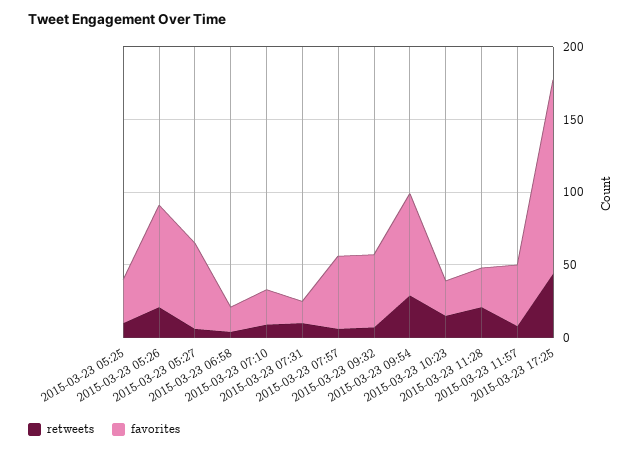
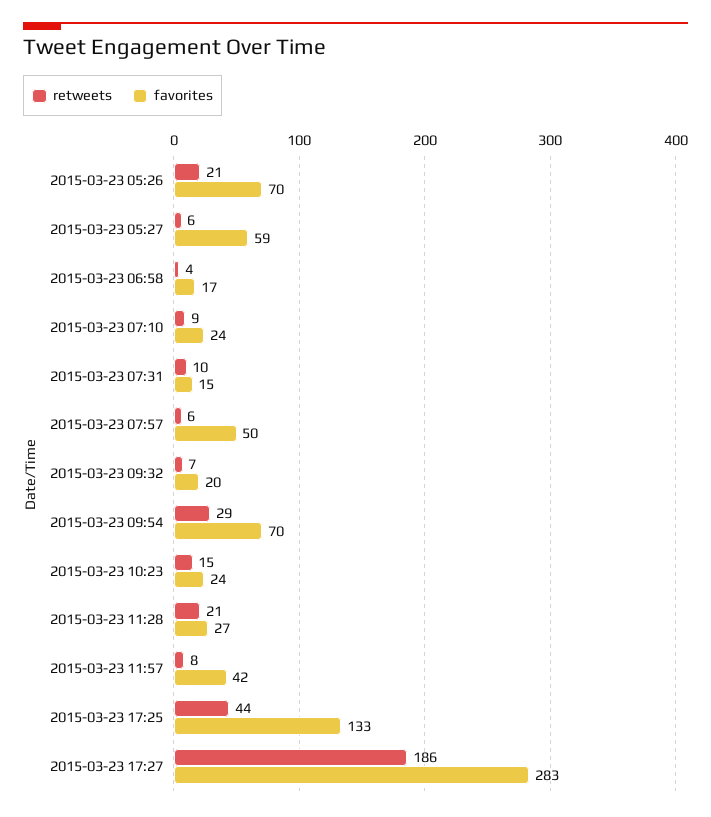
retweets, 2015-03-23 05:25: 10 -> none
favorites, 2015-03-23 05:25: 30 -> none
favorites, 2015-03-23 09:32: 50 -> 20
retweets, 2015-03-23 17:27: none -> 186
favorites, 2015-03-23 17:27: none -> 283

